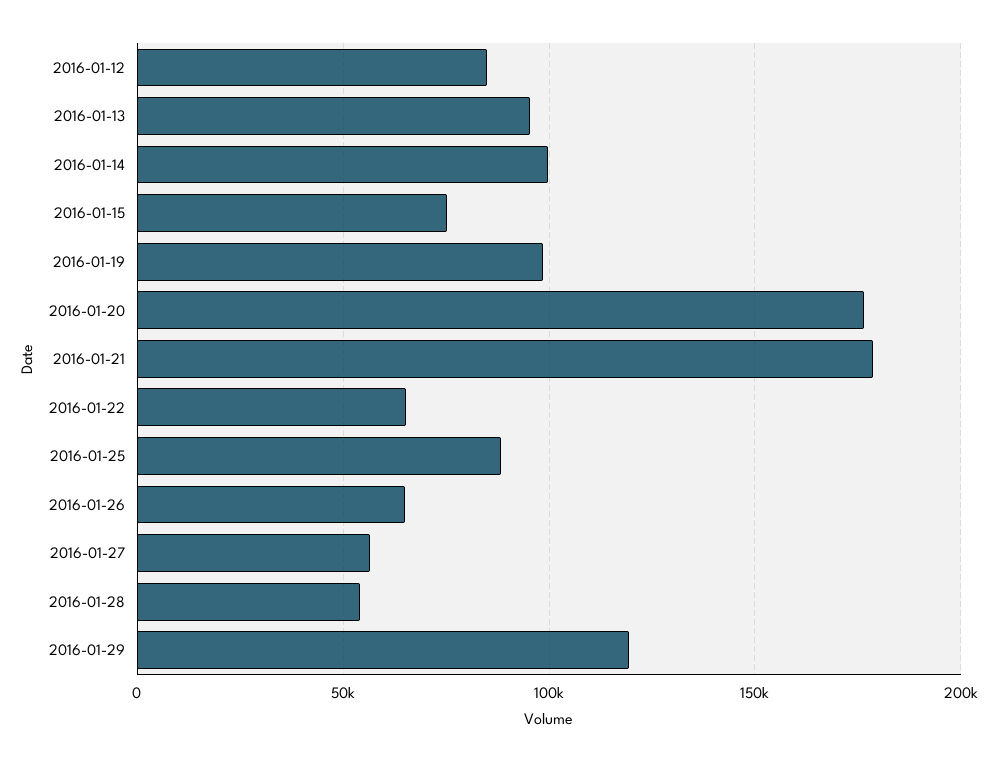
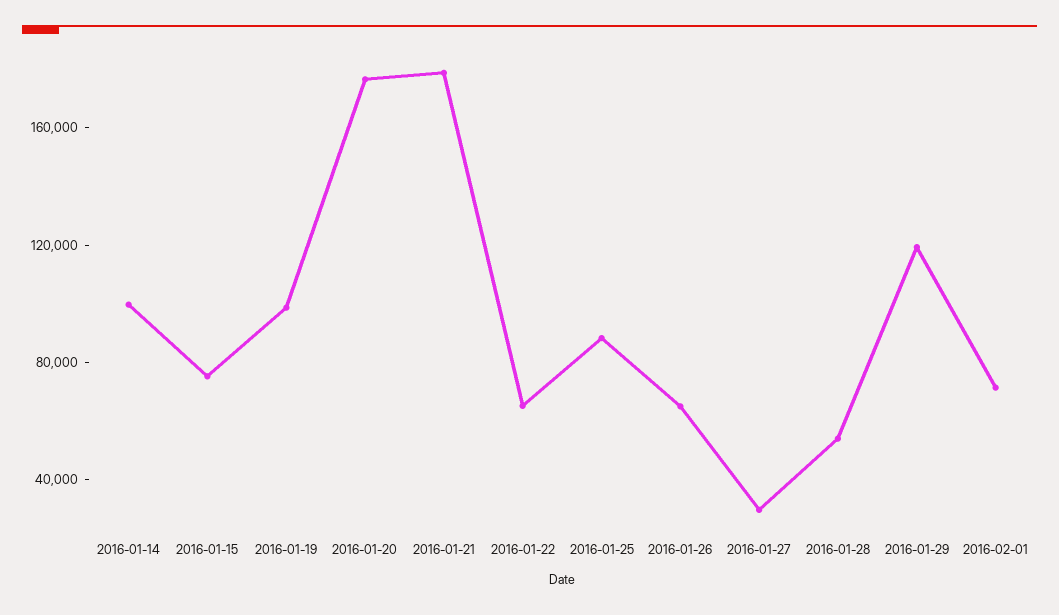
2016-01-12: 85000 -> none
2016-01-13: 95000 -> none
2016-01-27: 55000 -> 30000
2016-02-01: none -> 70000

